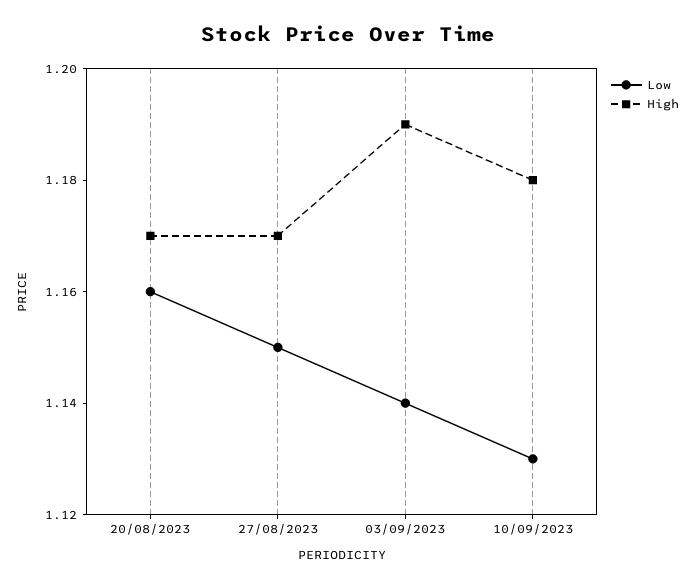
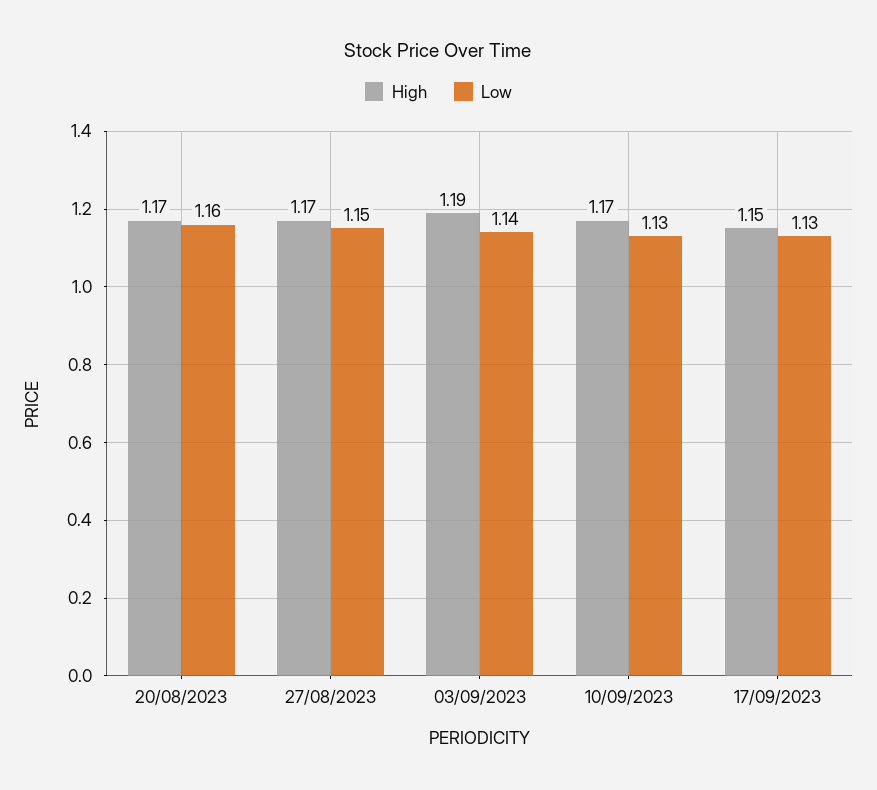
High, 10/09/2023: 1.18 -> 1.17
High, 17/09/2023: none -> 1.15
Low, 17/09/2023: none -> 1.13

